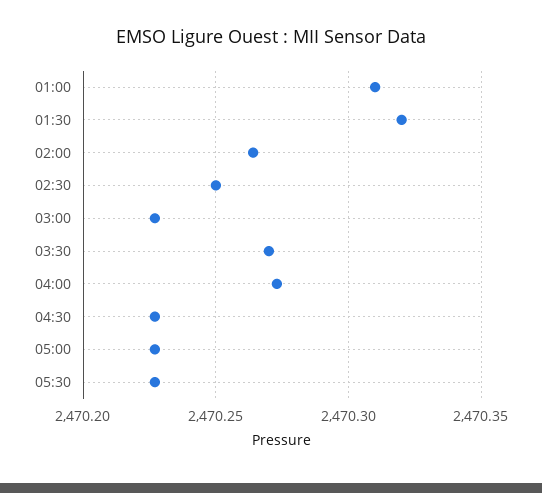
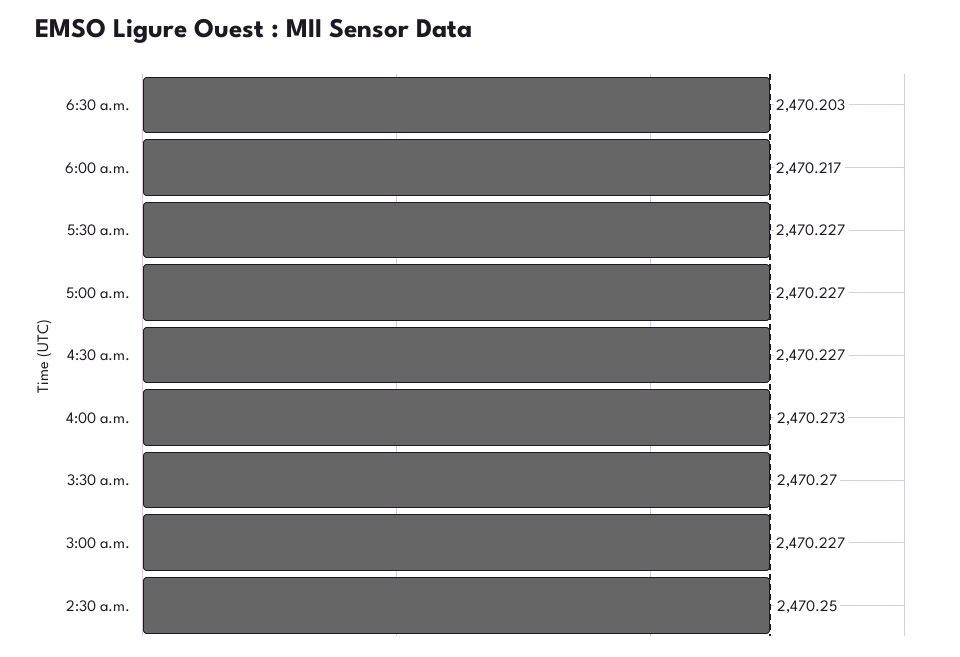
01:00: 2470.31 -> none
01:30: 2470.32 -> none
02:00: 2470.265 -> none
6:30 a.m.: none -> 2470.203
6:00 a.m.: none -> 2470.217

